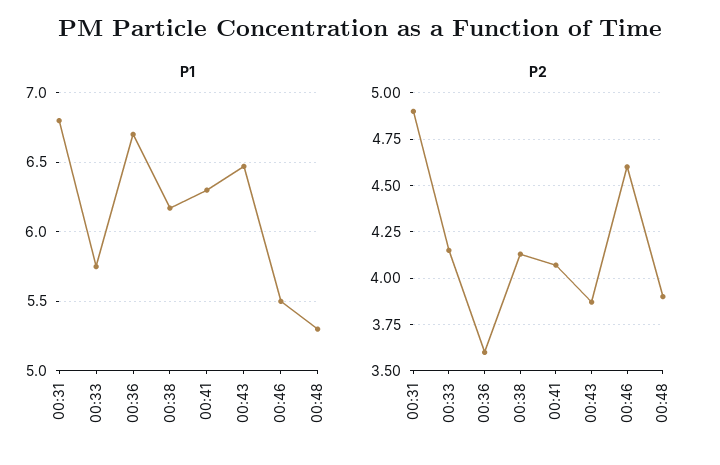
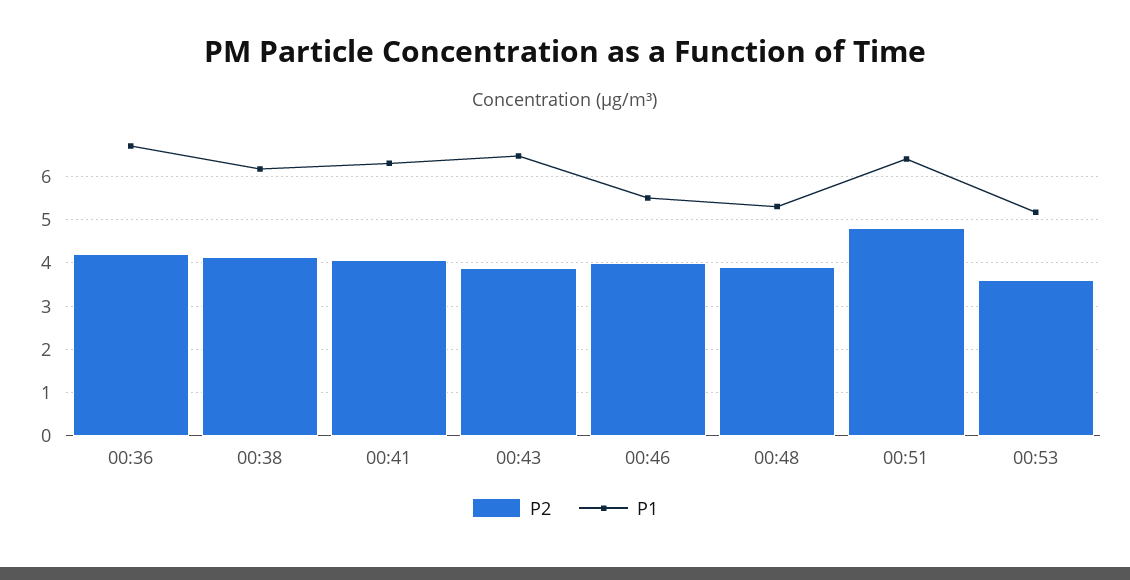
P1, 00:31: 6.8 -> none
P1, 00:33: 5.75 -> none
P2, 00:31: 4.9 -> none
P2, 00:33: 4.15 -> none
P2, 00:36: 3.6 -> 4.2
P2, 00:46: 4.6 -> 4
P2, 00:51: none -> 4.8
P1, 00:51: none -> 6.4
P2, 00:53: none -> 3.6
P1, 00:53: none -> 5.2

